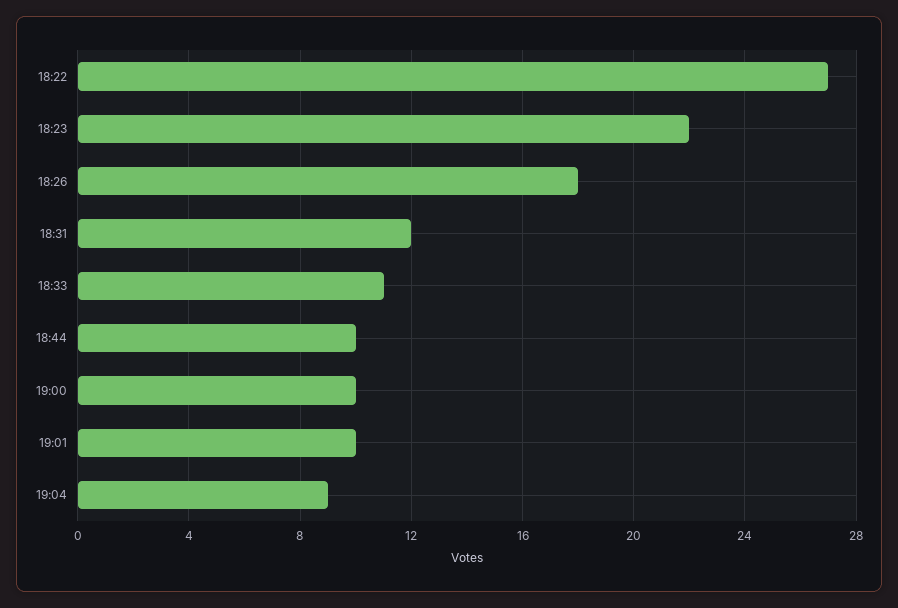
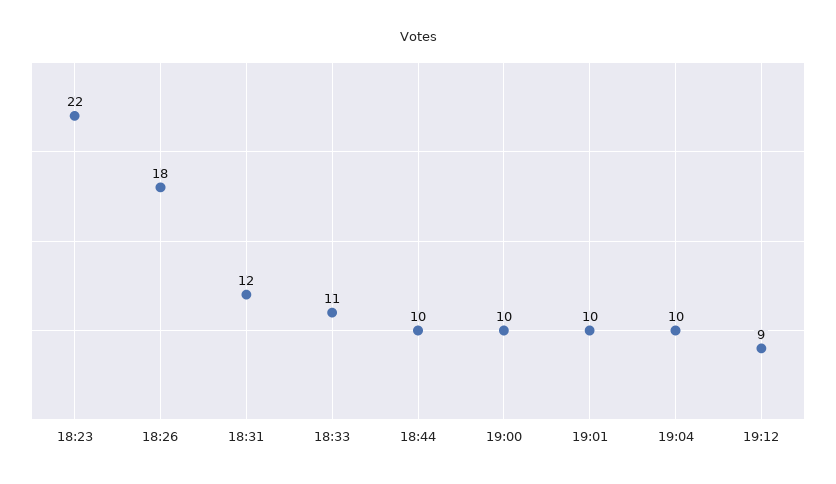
18:22: 27 -> none
19:04: 9 -> 10
19:12: none -> 9

